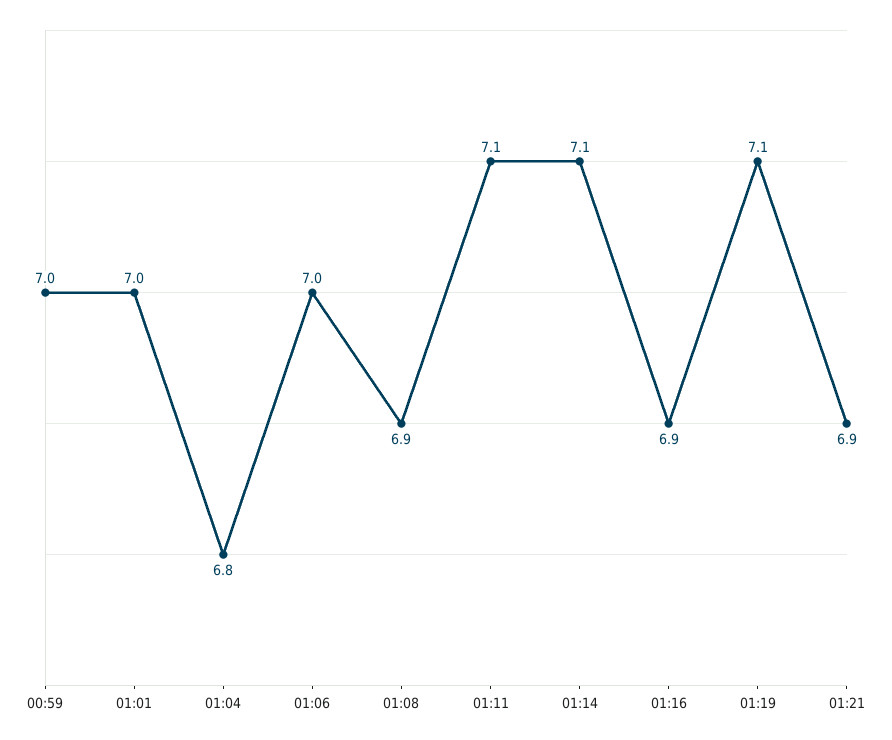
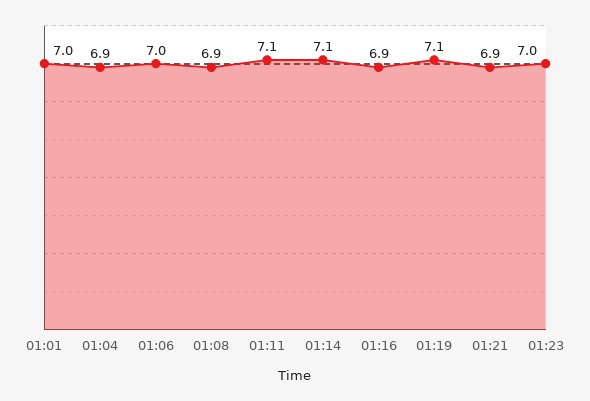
00:59: 7 -> none
01:04: 6.8 -> 6.9
01:23: none -> 7

